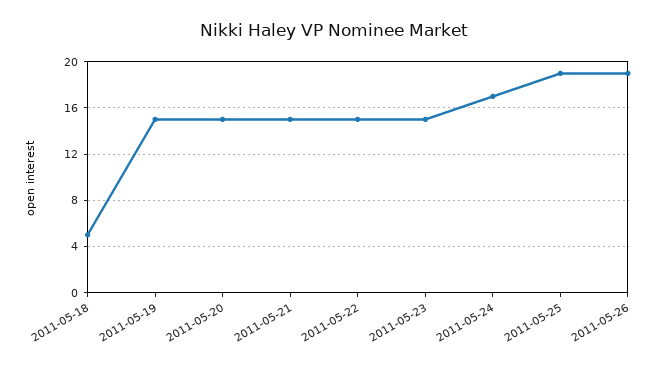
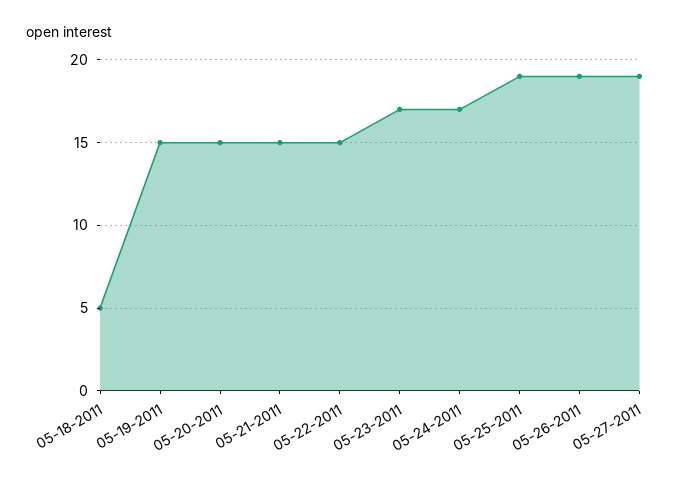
2011-05-23: 15 -> 17
05-27-2011: none -> 19

